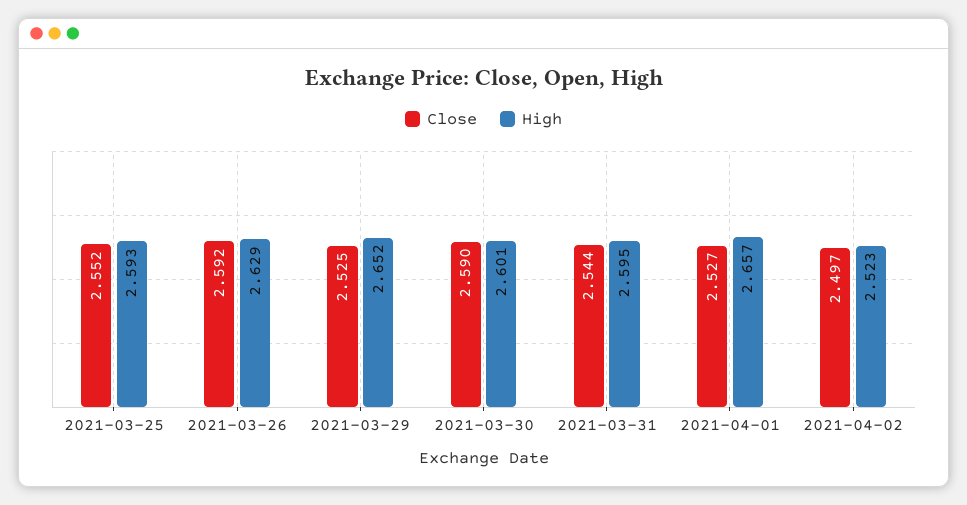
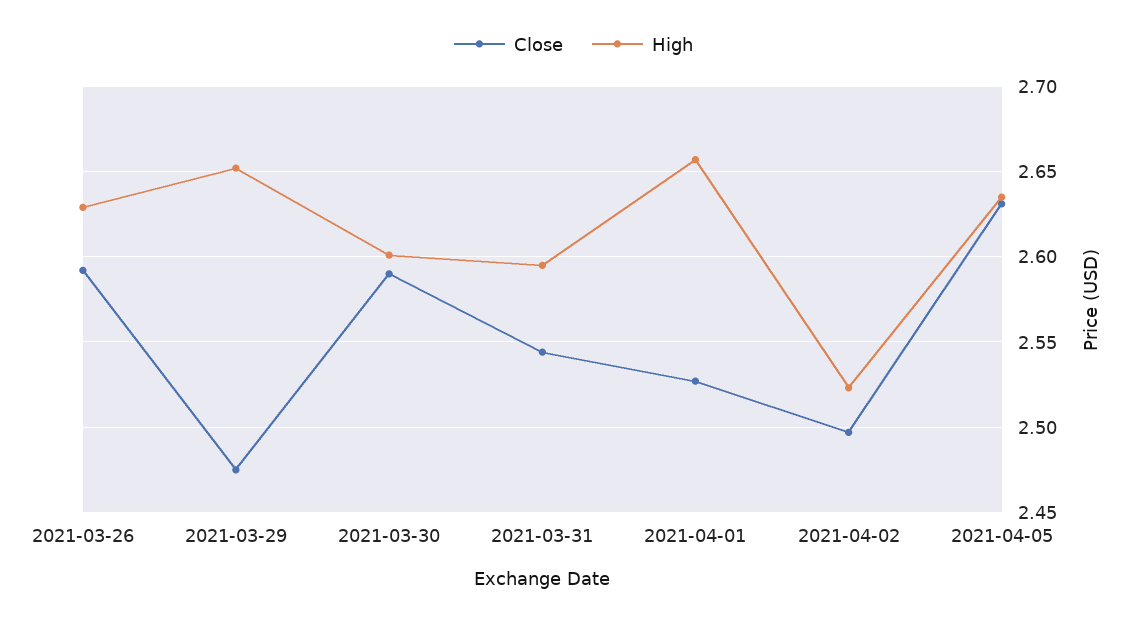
Close, 2021-03-25: 2.552 -> none
High, 2021-03-25: 2.593 -> none
Close, 2021-03-29: 2.525 -> 2.475
Close, 2021-04-05: none -> 2.63
High, 2021-04-05: none -> 2.635

